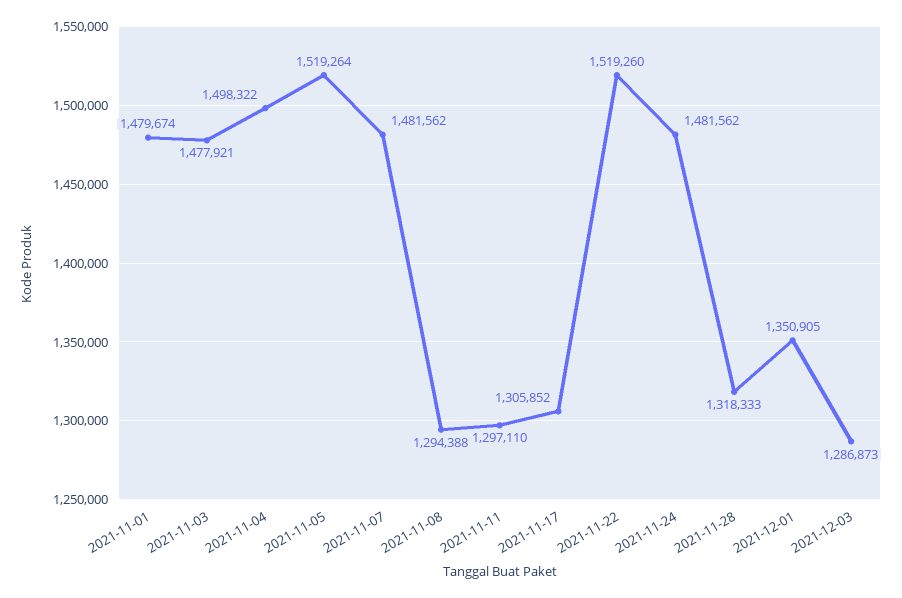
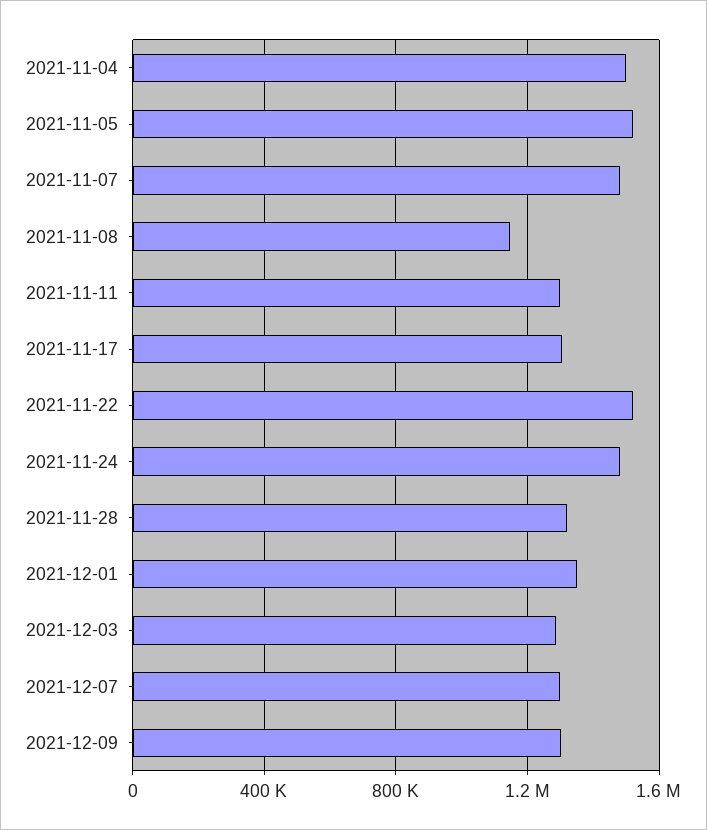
2021-11-01: 1479674 -> none
2021-11-03: 1477921 -> none
2021-11-08: 1294388 -> 1150000
2021-12-07: none -> 1300000
2021-12-09: none -> 1300000

